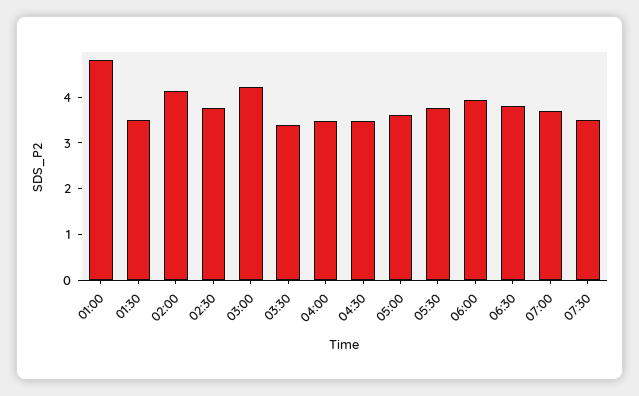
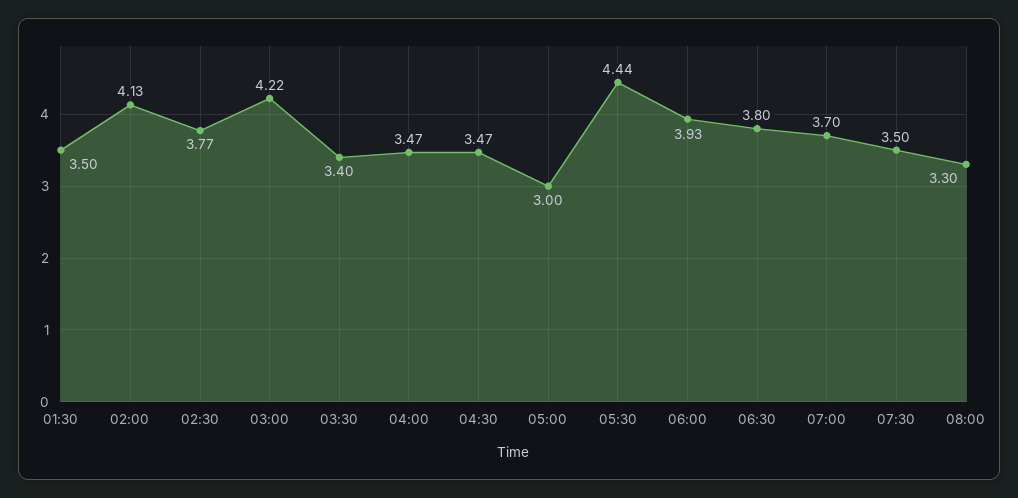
01:00: 4.8 -> none
05:00: 3.6 -> 3
05:30: 3.8 -> 4.44
08:00: none -> 3.3

